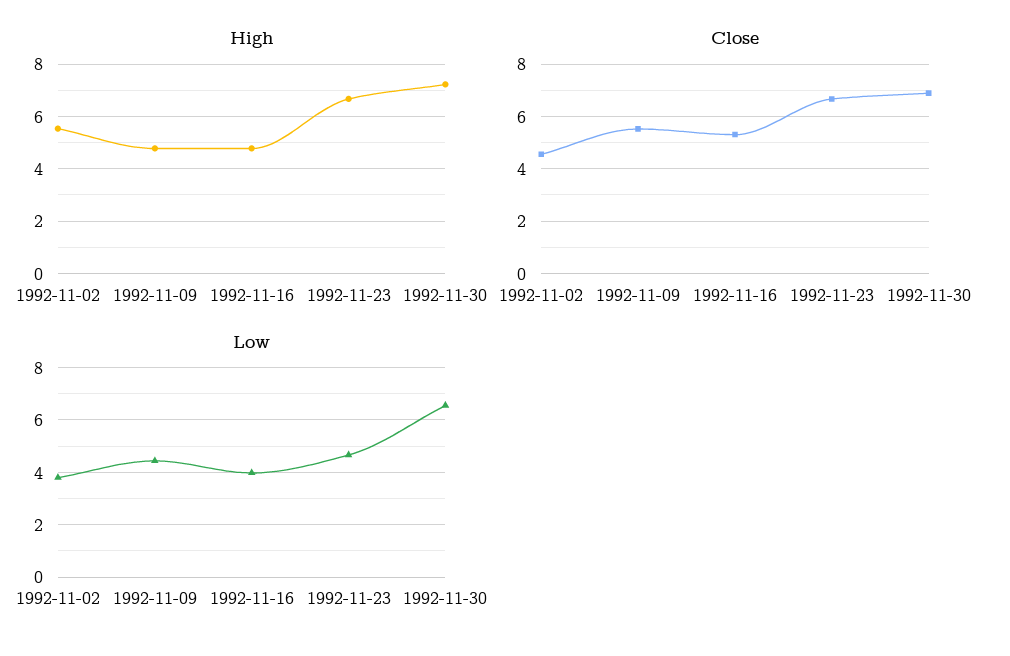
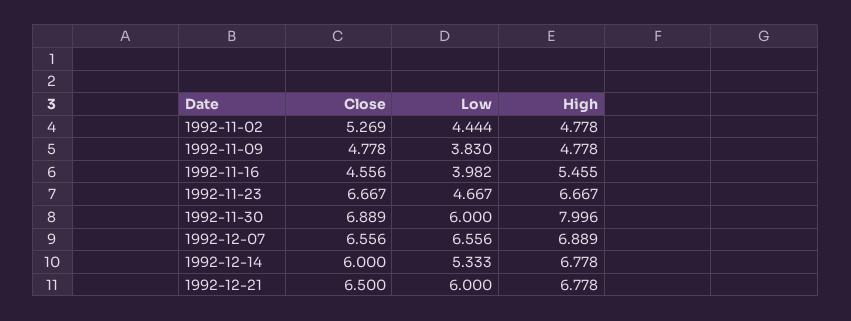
High, 1992-11-02: 5.5 -> 4.778
High, 1992-11-16: 4.75 -> 5.455
High, 1992-11-30: 7.25 -> 7.996
Close, 1992-11-02: 4.5 -> 5.269
Close, 1992-11-09: 5.5 -> 4.778
Close, 1992-11-16: 5.25 -> 4.556
Low, 1992-11-02: 3.75 -> 4.444
Low, 1992-11-09: 4.5 -> 3.83
Low, 1992-11-30: 6.5 -> 6
Close, 1992-12-07: none -> 6.556
Low, 1992-12-07: none -> 6.556
High, 1992-12-07: none -> 6.889
Close, 1992-12-14: none -> 6
Low, 1992-12-14: none -> 5.333
High, 1992-12-14: none -> 6.778
Close, 1992-12-21: none -> 6.5
Low, 1992-12-21: none -> 6
High, 1992-12-21: none -> 6.778

